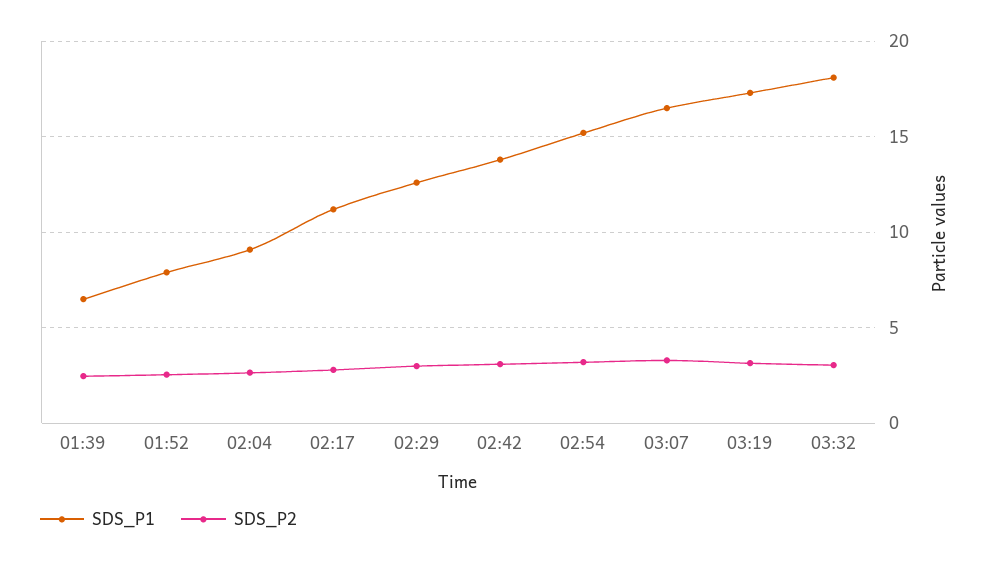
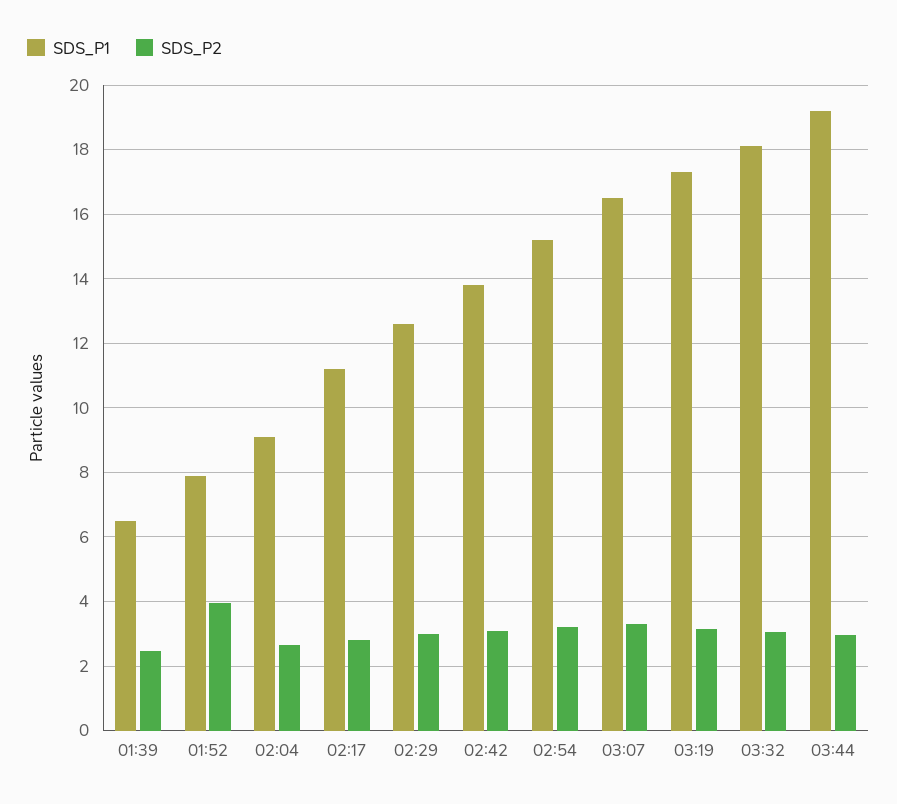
SDS_P2, 01:52: 2.5 -> 4
SDS_P1, 03:44: none -> 19.2
SDS_P2, 03:44: none -> 3

